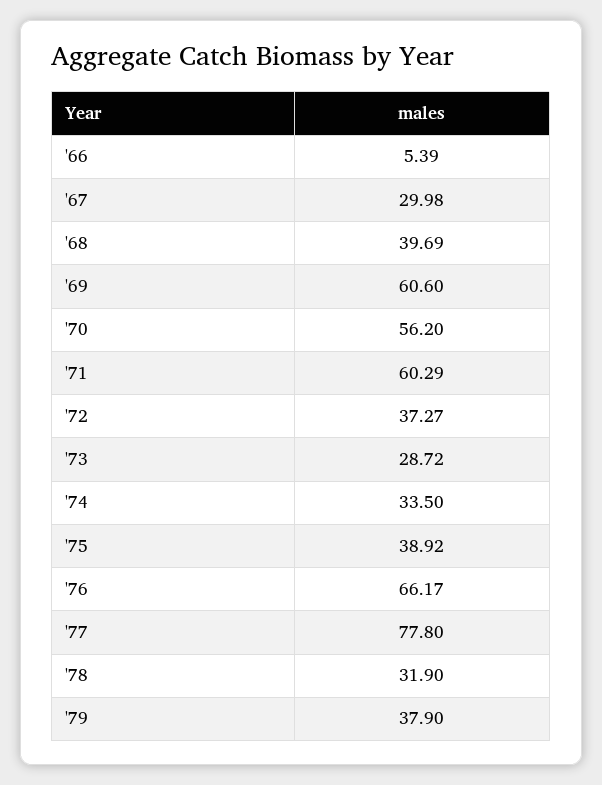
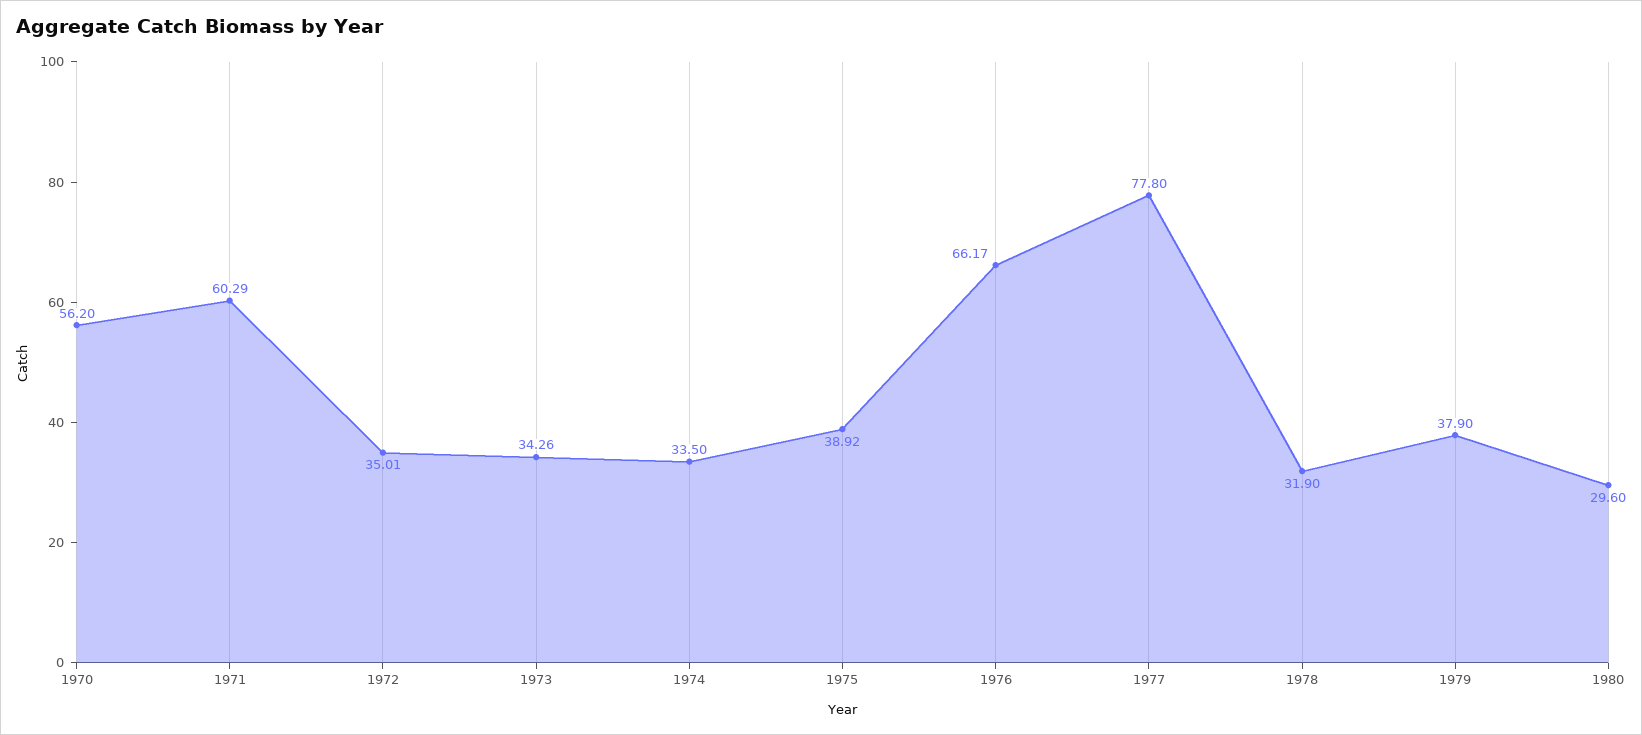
'66: 5.39 -> none
'67: 29.98 -> none
'68: 39.69 -> none
'69: 60.6 -> none
'72: 37.27 -> 35.01
'73: 28.72 -> 34.26
1980: none -> 29.6

